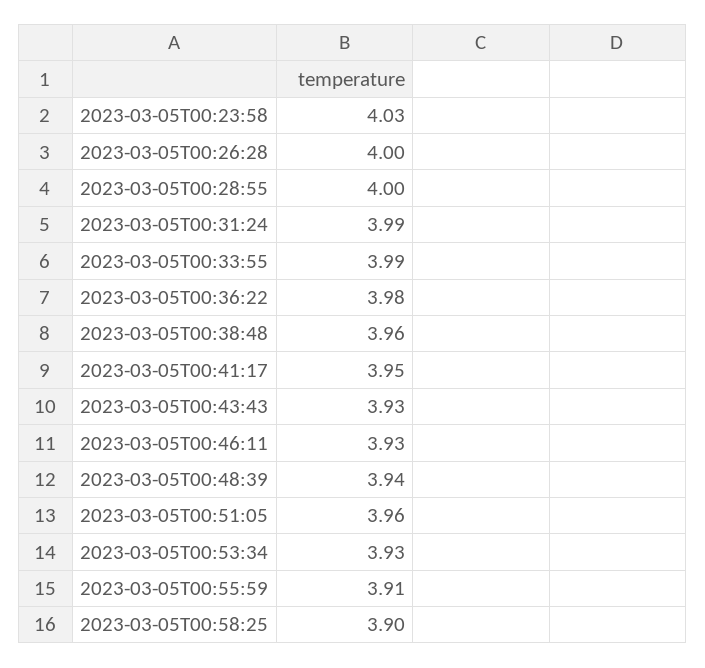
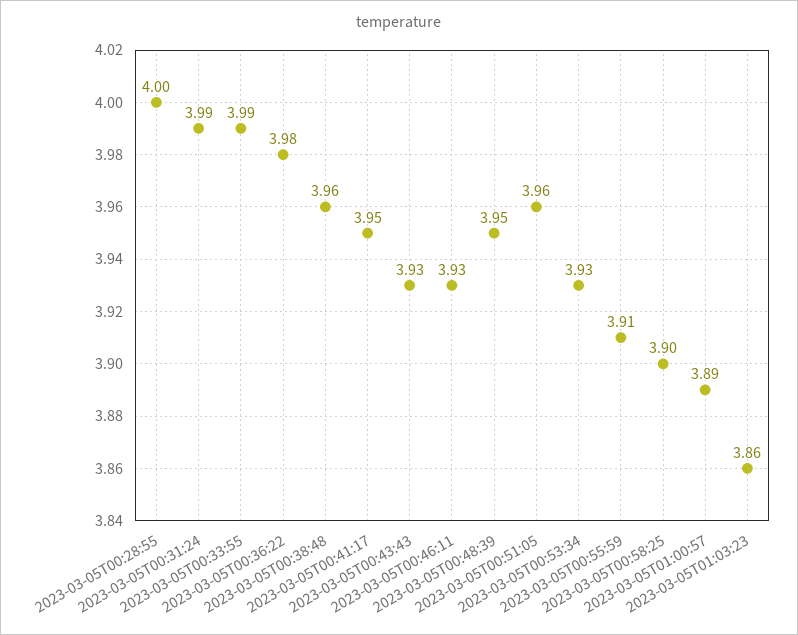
2023-03-05T00:23:58: 4.03 -> none
2023-03-05T00:26:28: 4 -> none
2023-03-05T00:48:39: 3.94 -> 3.95
2023-03-05T01:00:57: none -> 3.89
2023-03-05T01:03:23: none -> 3.86

